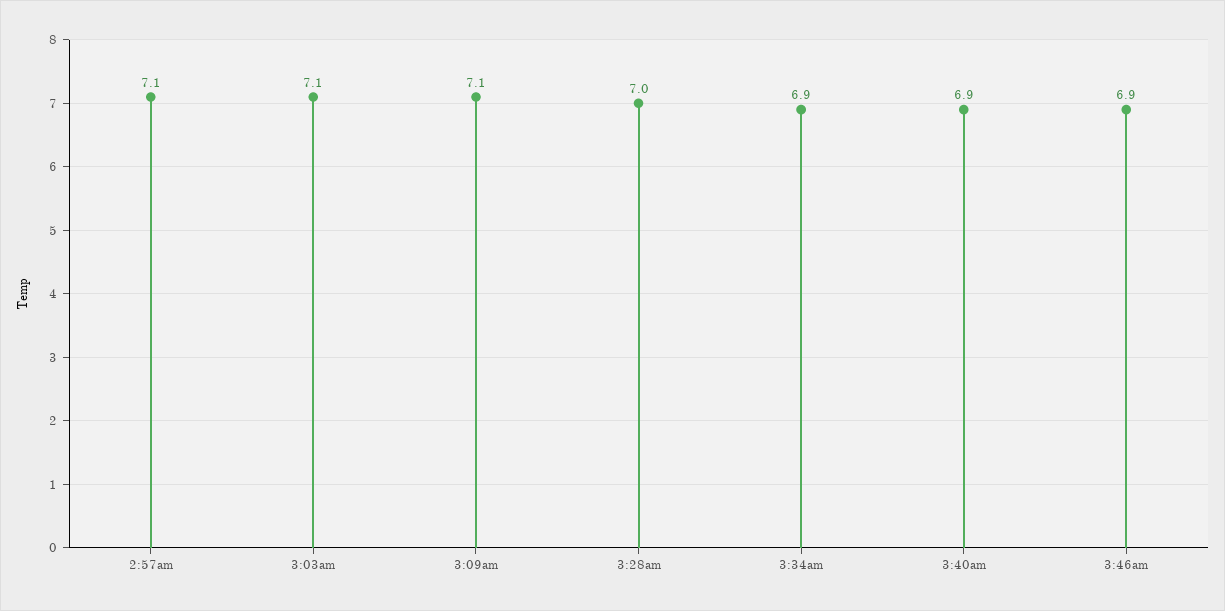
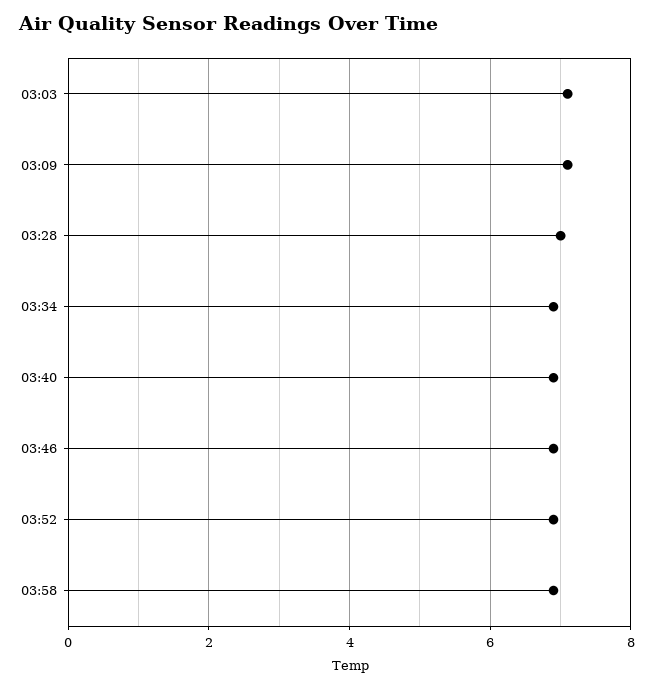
2:57am: 7.1 -> none
03:52: none -> 7
03:58: none -> 7

